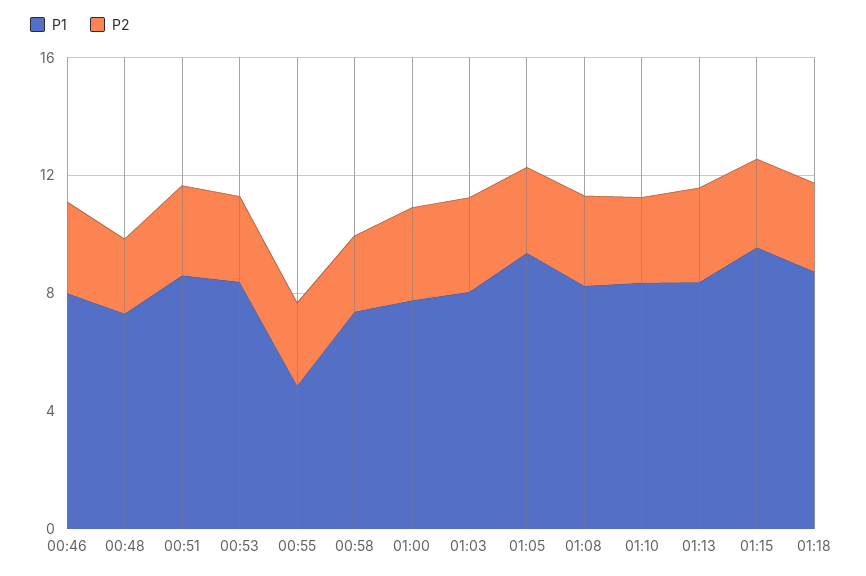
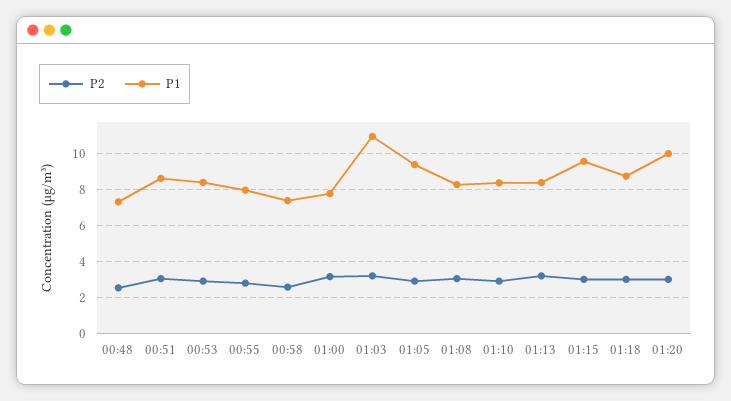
P1, 00:46: 8 -> none
P2, 00:46: 3 -> none
P1, 00:55: 5 -> 8
P1, 01:03: 8 -> 11
P2, 01:20: none -> 3
P1, 01:20: none -> 10

